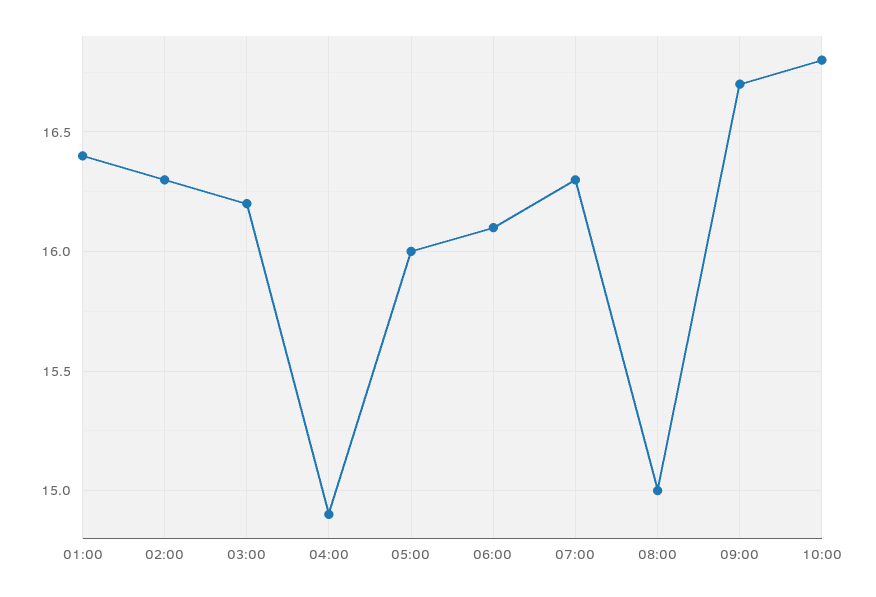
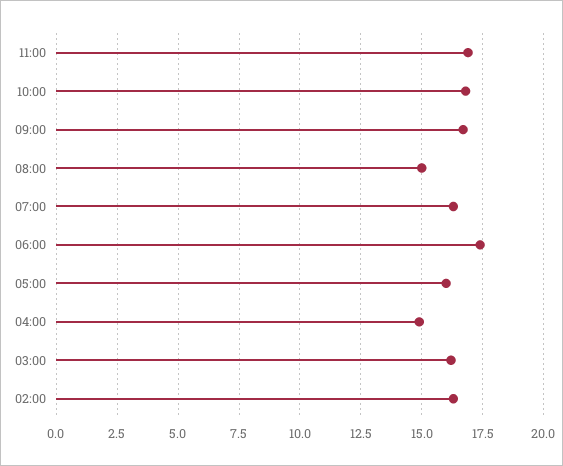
01:00: 16.4 -> none
06:00: 16.1 -> 17.5
11:00: none -> 17

